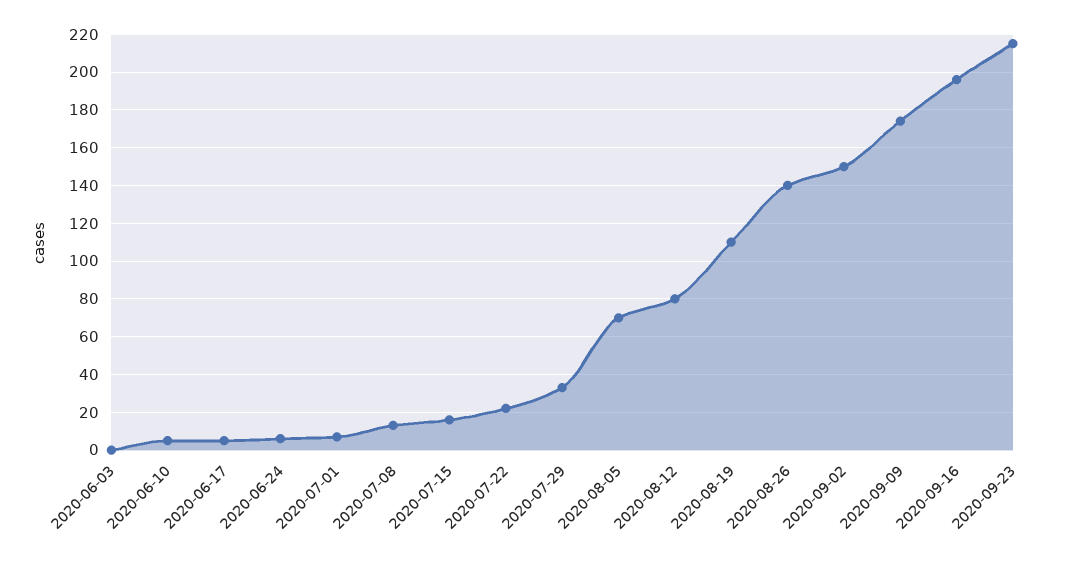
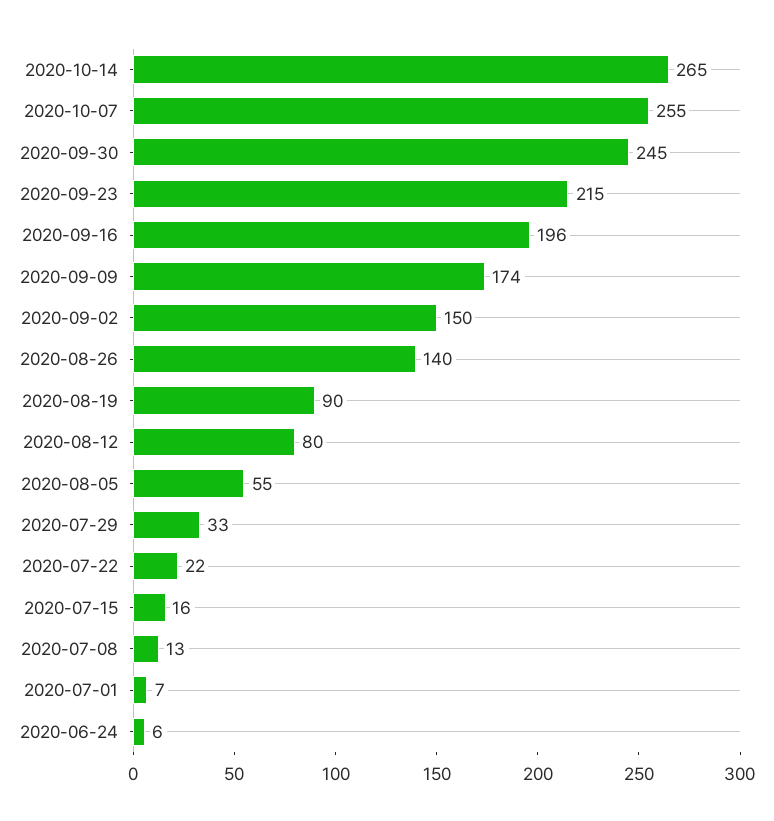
2020-06-03: 0 -> none
2020-06-10: 5 -> none
2020-06-17: 5 -> none
2020-08-05: 70 -> 55
2020-08-19: 110 -> 90
2020-10-14: none -> 265
2020-10-07: none -> 255
2020-09-30: none -> 245

